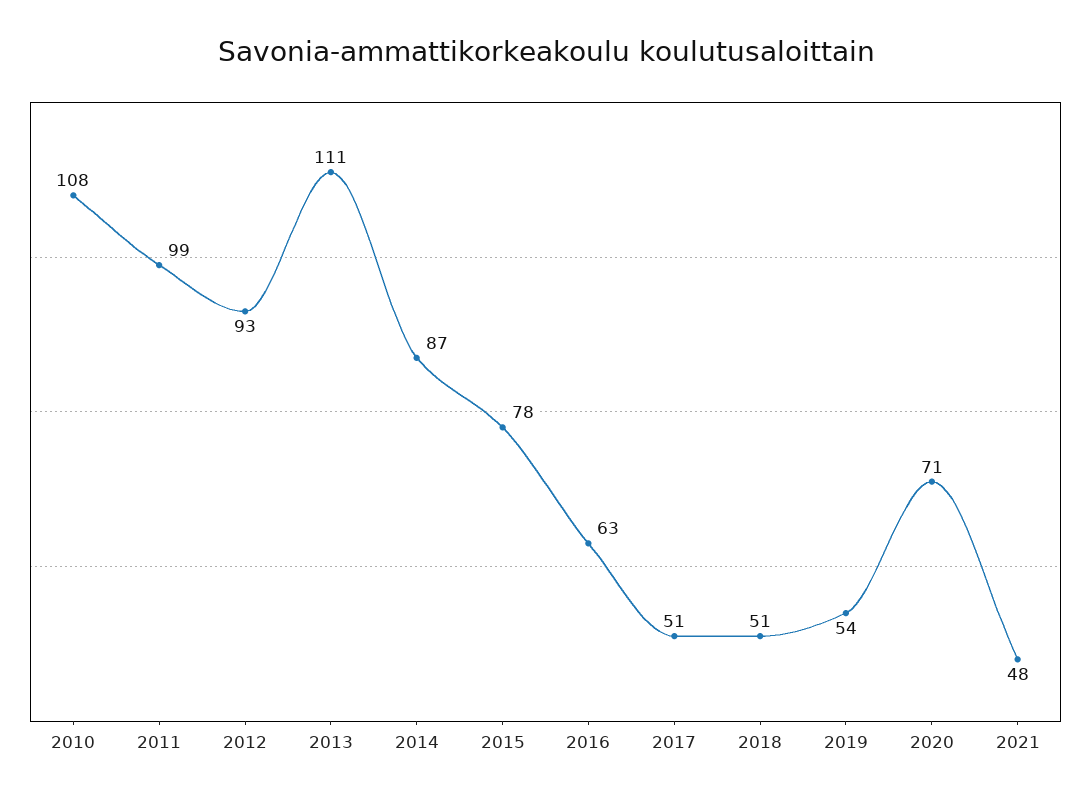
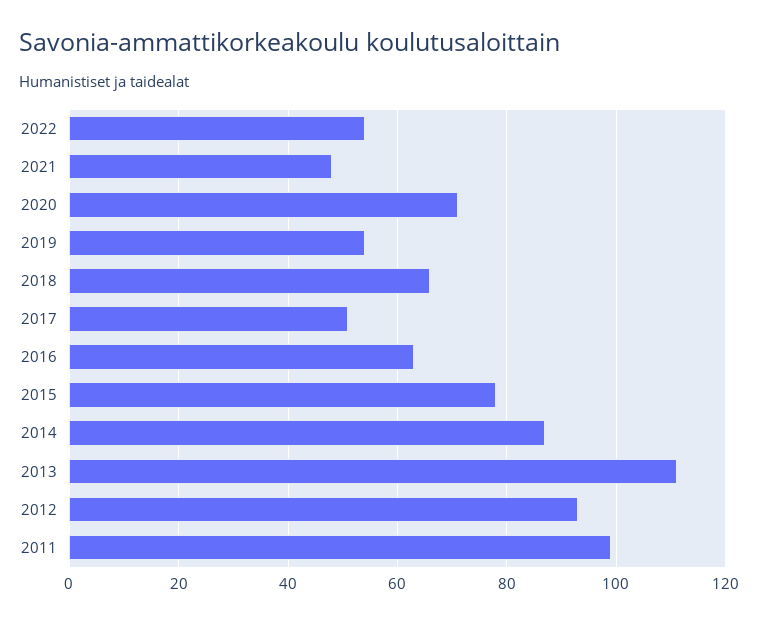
2010: 108 -> none
2018: 51 -> 65
2022: none -> 55

